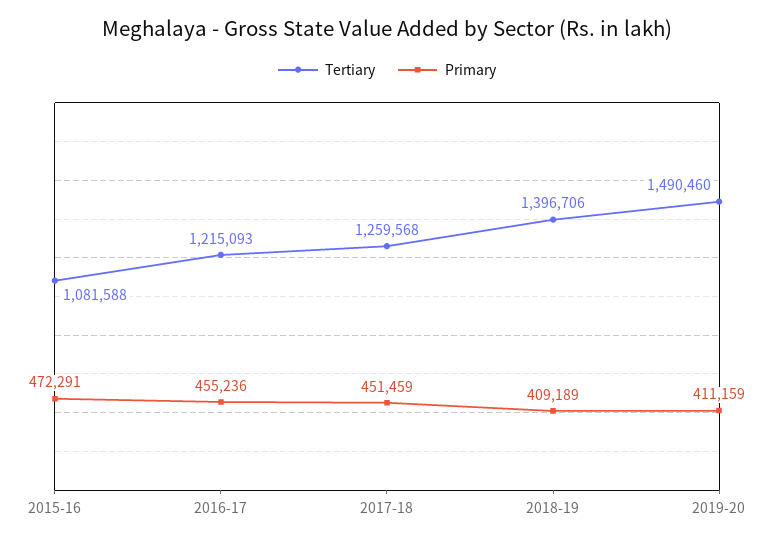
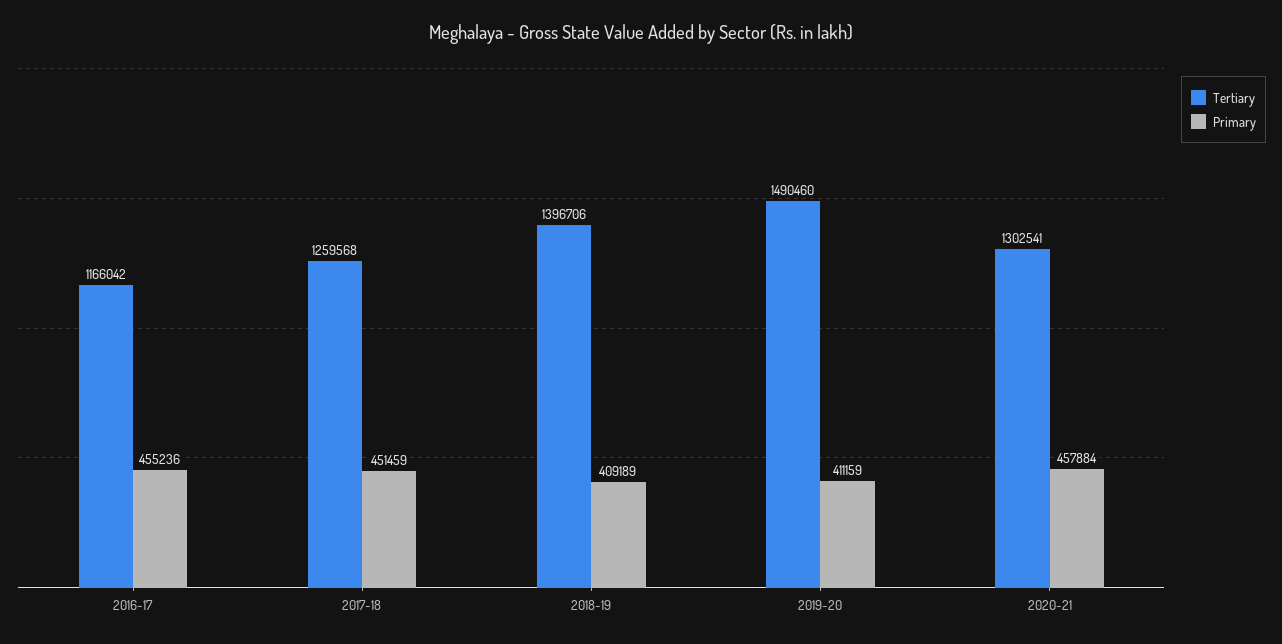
Tertiary, 2015-16: 1081588 -> none
Primary, 2015-16: 472291 -> none
Tertiary, 2016-17: 1215093 -> 1166042
Tertiary, 2020-21: none -> 1302541
Primary, 2020-21: none -> 457884

